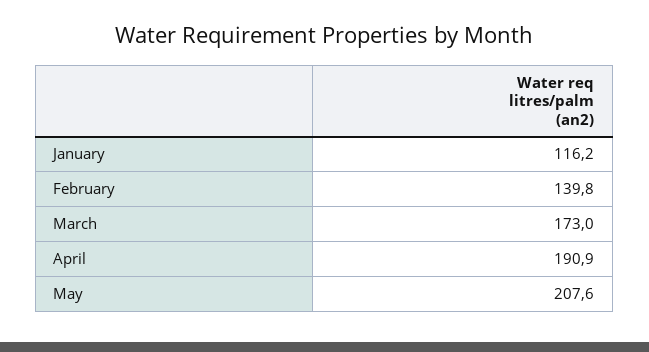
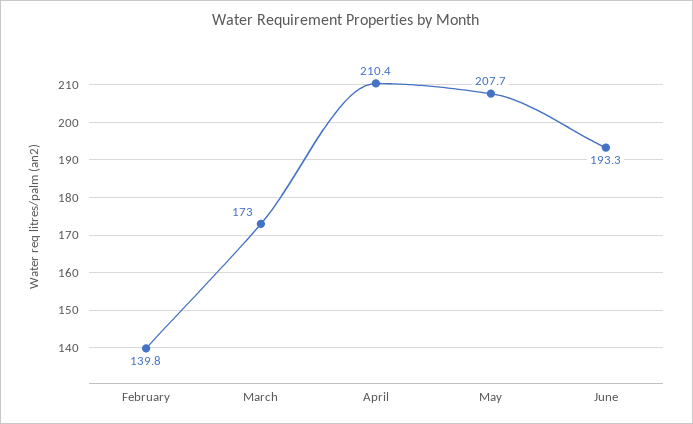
January: 116.2 -> none
April: 190.9 -> 210.4
May: 207.6 -> 207.7
June: none -> 193.3

